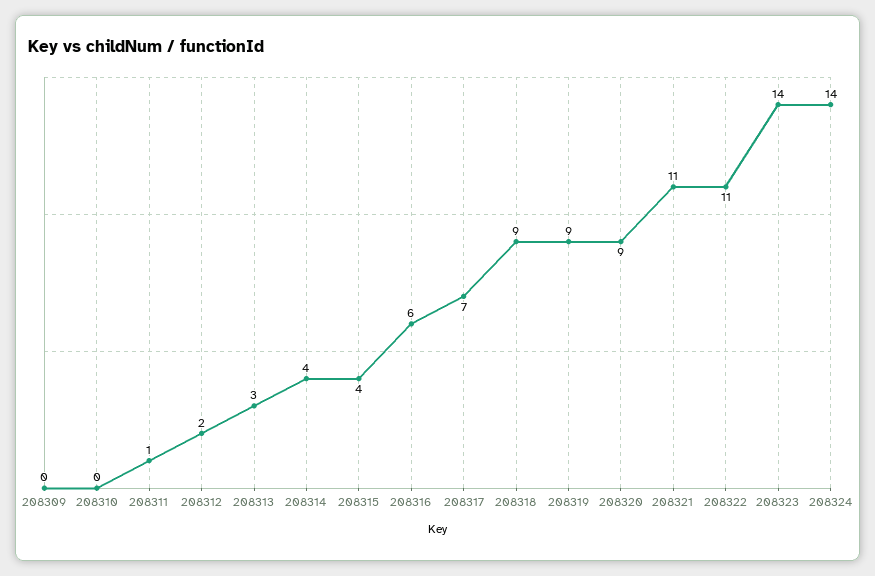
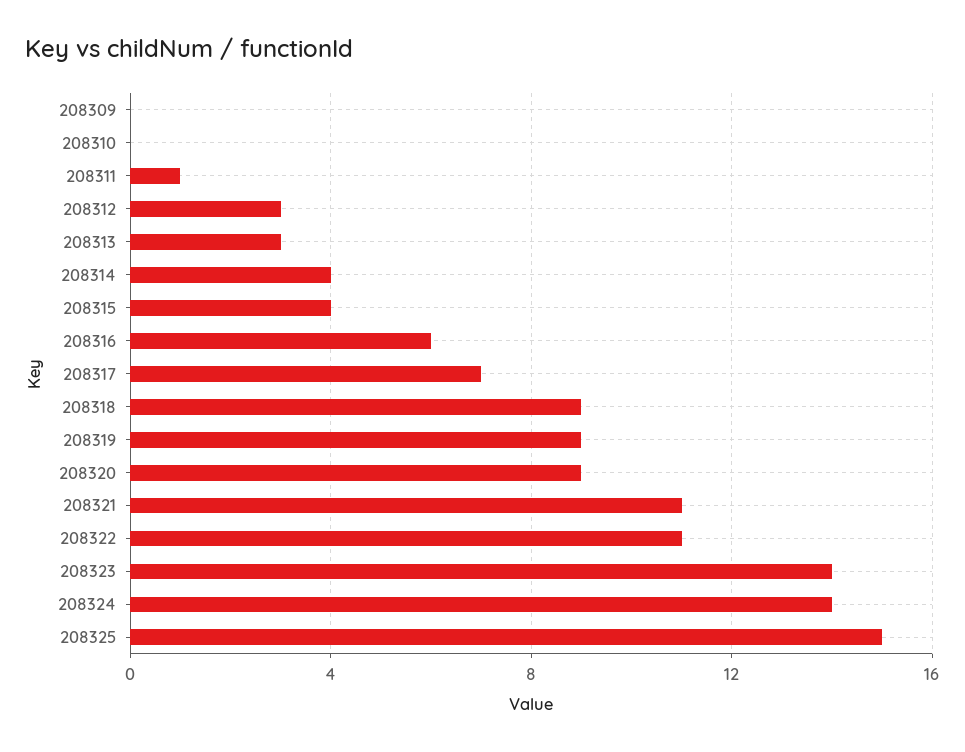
208312: 2 -> 3
208325: none -> 15

